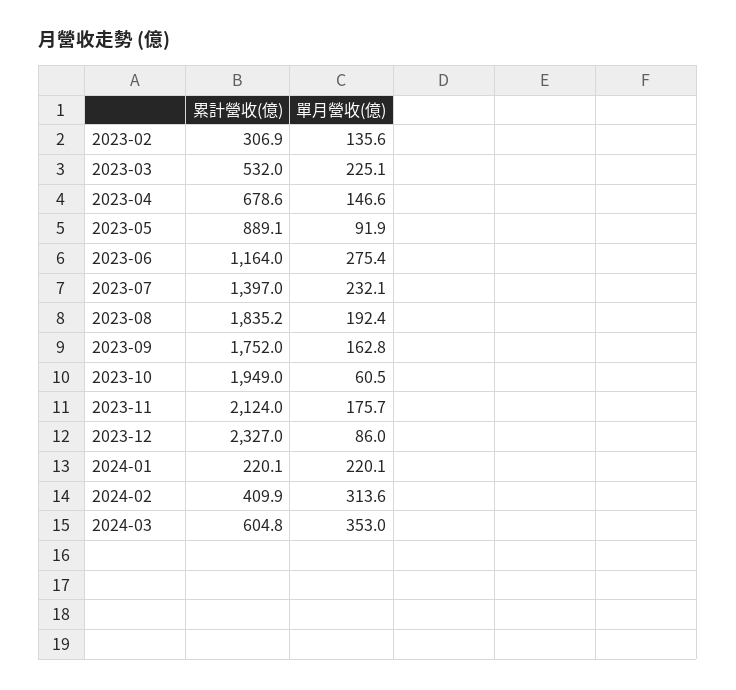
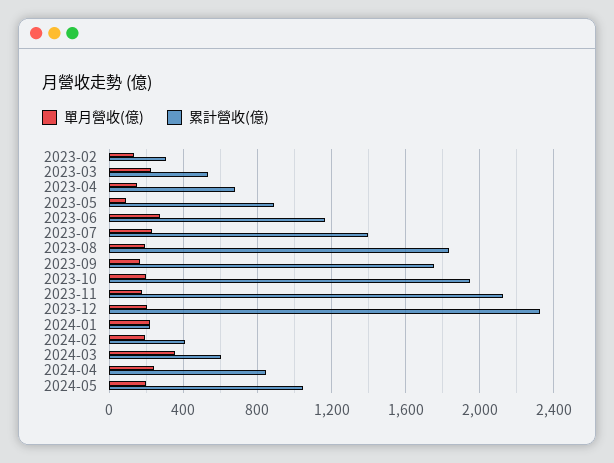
單月營收(億), 2023-10: 60.5 -> 200
單月營收(億), 2023-12: 86 -> 200
單月營收(億), 2024-02: 313.6 -> 200
單月營收(億), 2024-04: none -> 250
累計營收(億), 2024-04: none -> 850
單月營收(億), 2024-05: none -> 200
累計營收(億), 2024-05: none -> 1050

